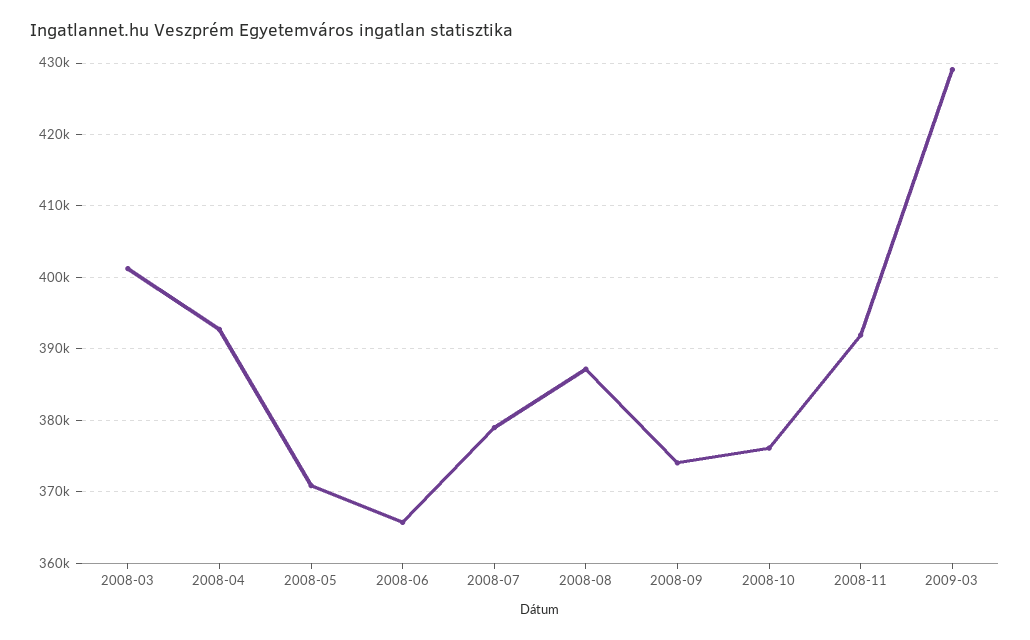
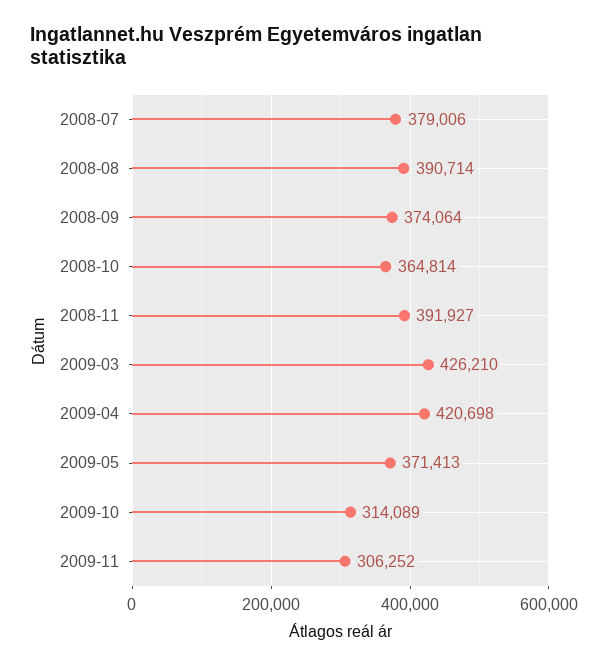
2008-03: 401000 -> none
2008-04: 393000 -> none
2008-05: 371000 -> none
2008-06: 366000 -> none
2008-08: 387000 -> 390714
2008-10: 376000 -> 364814
2009-03: 429000 -> 426210
2009-04: none -> 420698
2009-05: none -> 371413
2009-10: none -> 314089
2009-11: none -> 306252

